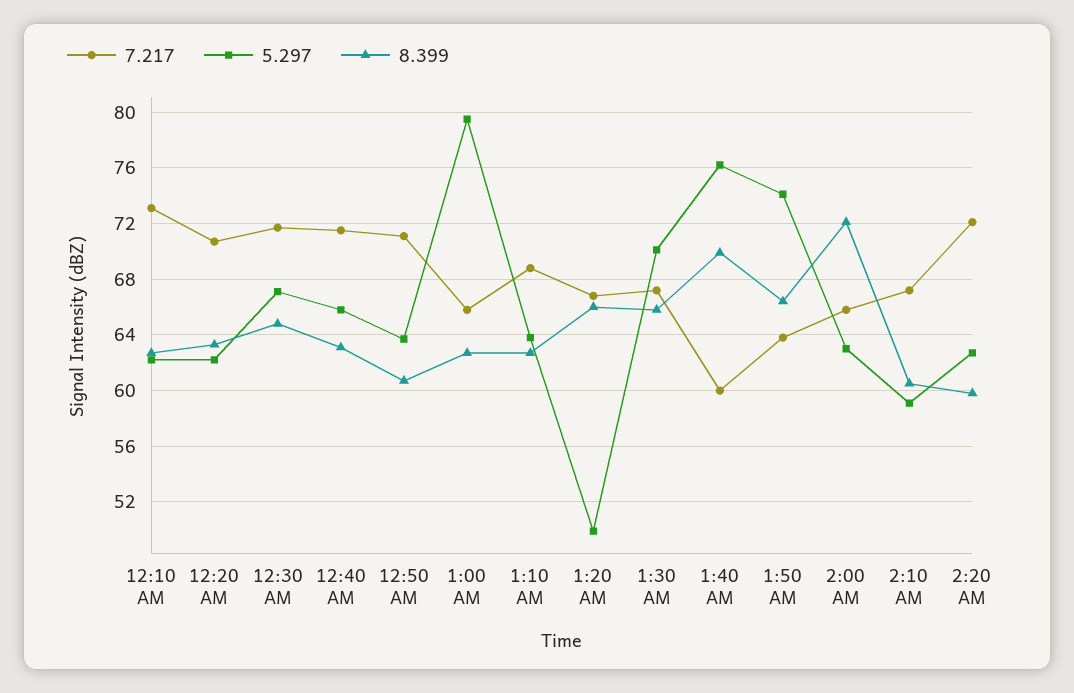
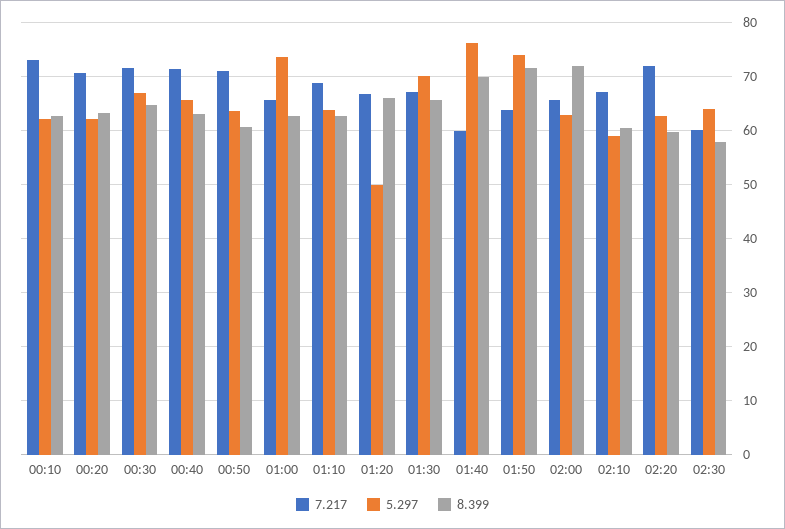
5.297, 1:00 AM: 79.5 -> 74
8.399, 1:50 AM: 66.5 -> 72
7.217, 02:30: none -> 60
5.297, 02:30: none -> 64
8.399, 02:30: none -> 58

